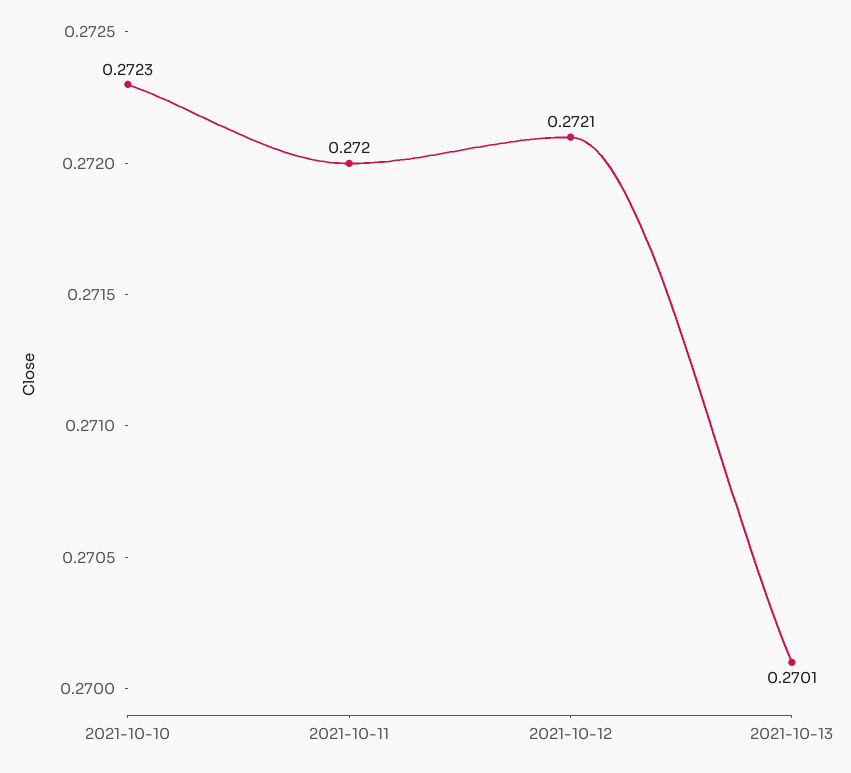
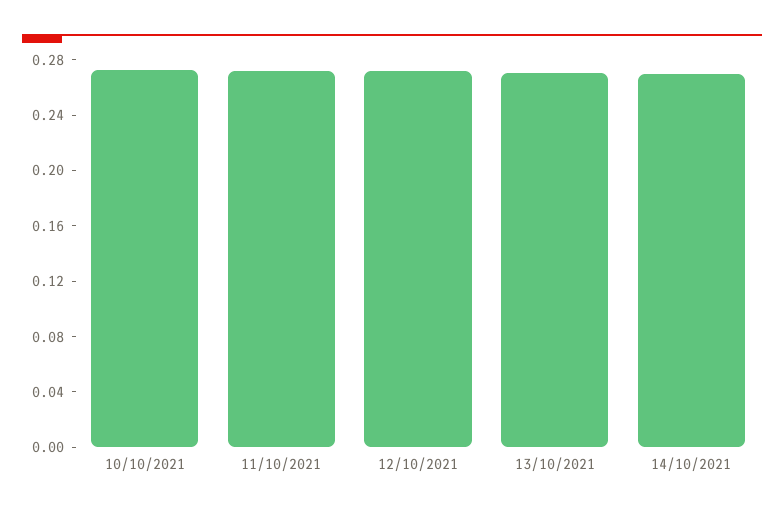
14/10/2021: none -> 0.27

